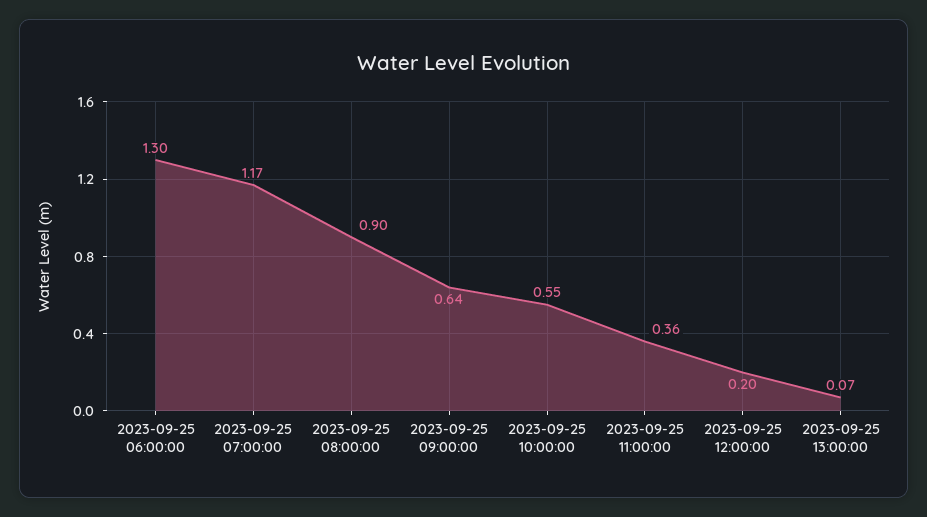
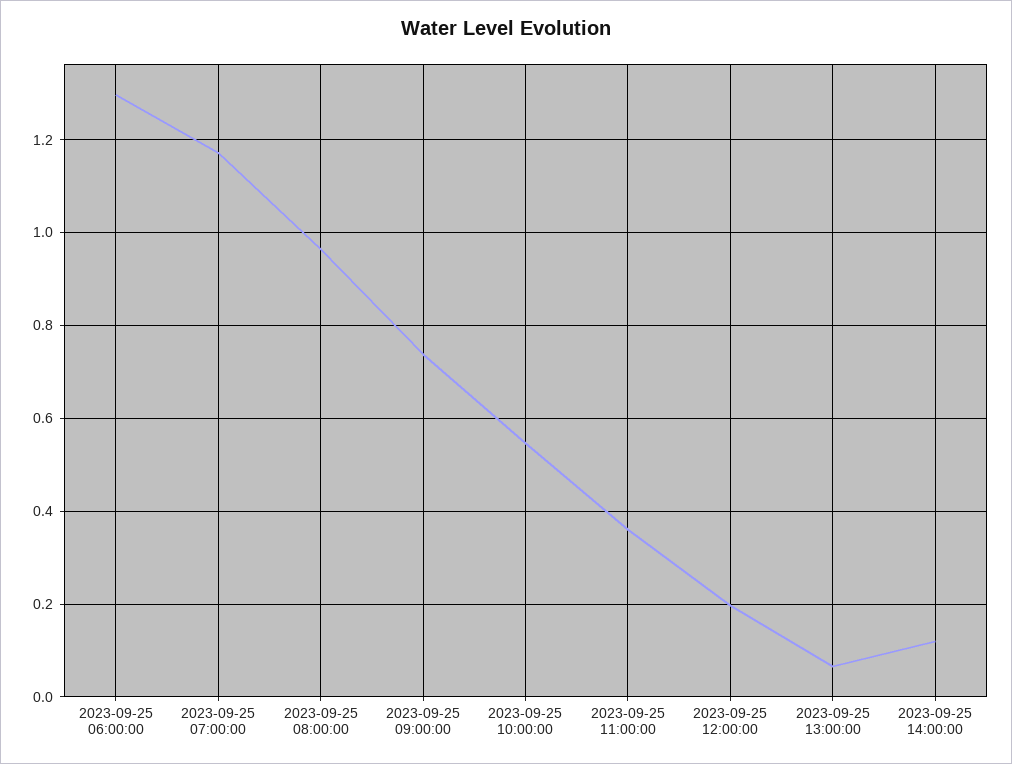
2023-09-25 08:00:00: 0.9 -> 0.96
2023-09-25 09:00:00: 0.64 -> 0.74
2023-09-25 14:00:00: none -> 0.12

